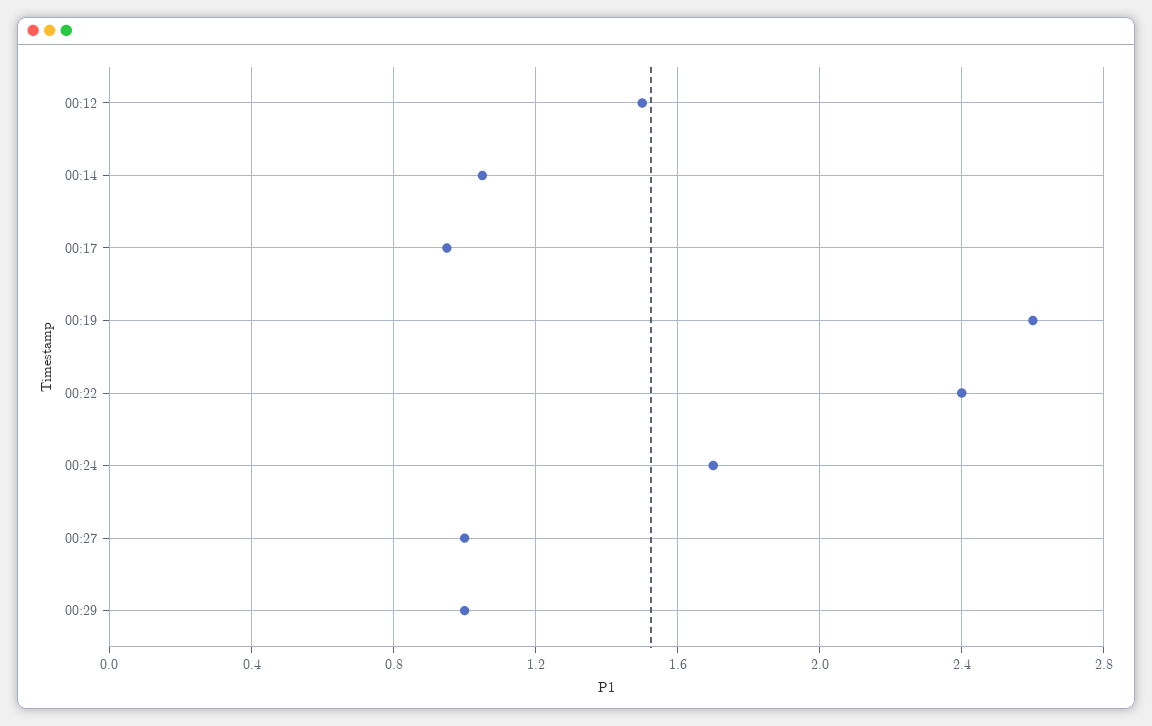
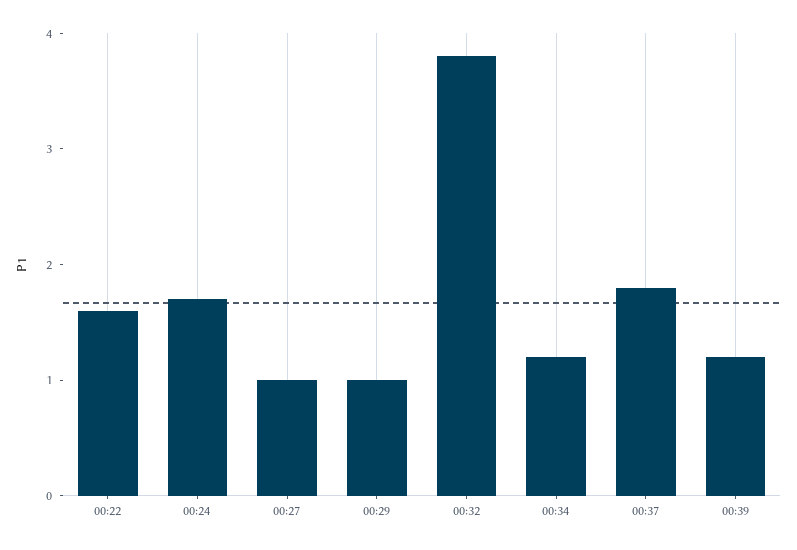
00:12: 1.5 -> none
00:14: 1.05 -> none
00:17: 0.95 -> none
00:19: 2.6 -> none
00:22: 2.4 -> 1.6
00:32: none -> 3.8
00:34: none -> 1.2
00:37: none -> 1.8
00:39: none -> 1.2

